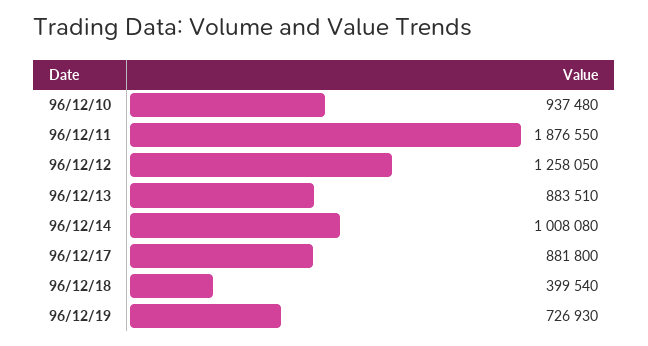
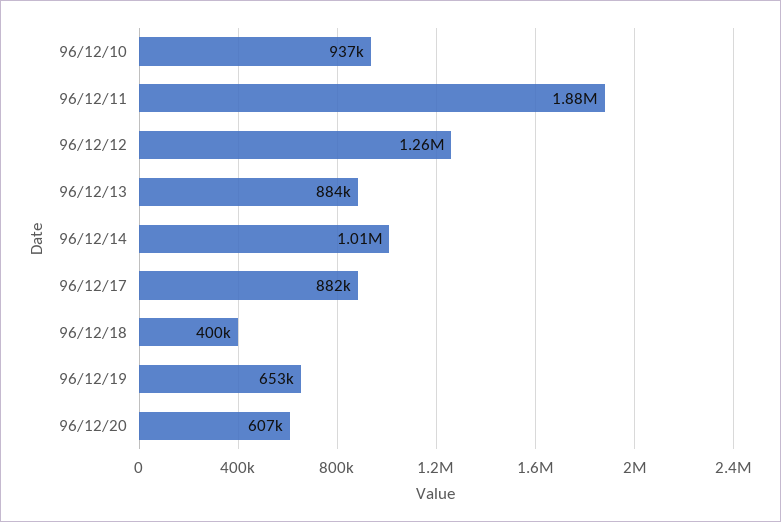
96/12/19: 726930 -> 653000
96/12/20: none -> 607000

